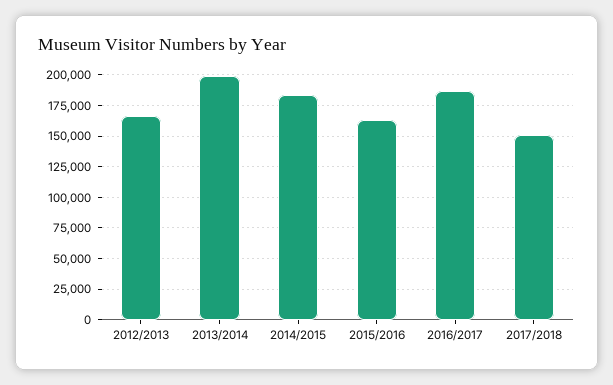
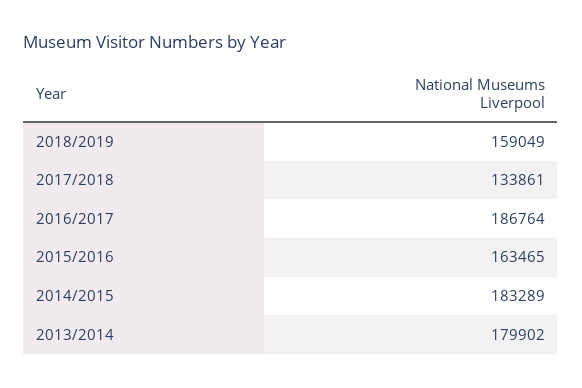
2012/2013: 165000 -> none
2013/2014: 200000 -> 179902
2017/2018: 150000 -> 133861
2018/2019: none -> 159049

